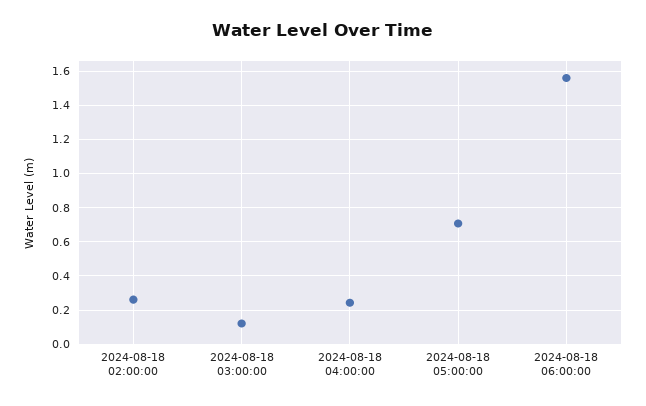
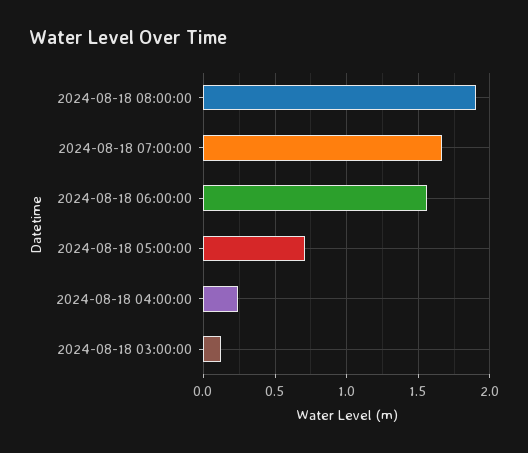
2024-08-18 02:00:00: 0.25 -> none
2024-08-18 08:00:00: none -> 1.9
2024-08-18 07:00:00: none -> 1.65

